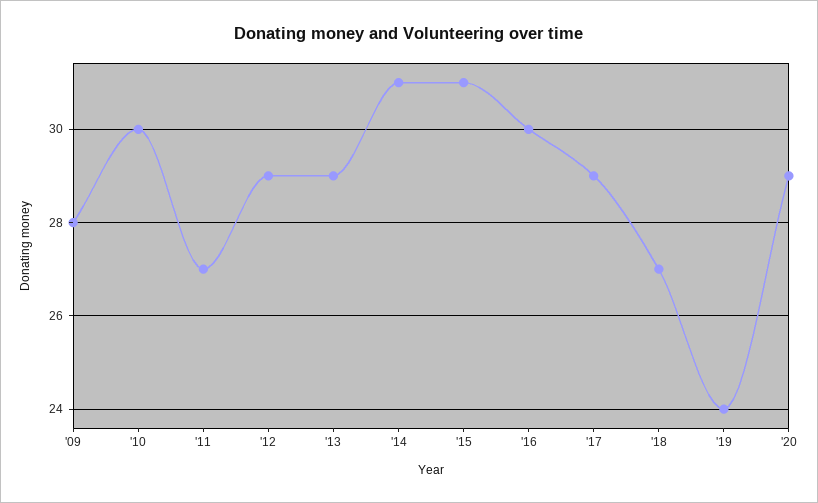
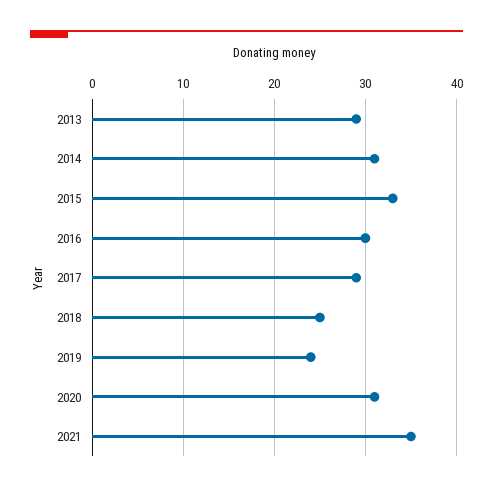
'09: 28 -> none
'10: 30 -> none
'11: 27 -> none
'12: 29 -> none
'15: 31 -> 33
'18: 27 -> 25
'20: 29 -> 31
2021: none -> 35

